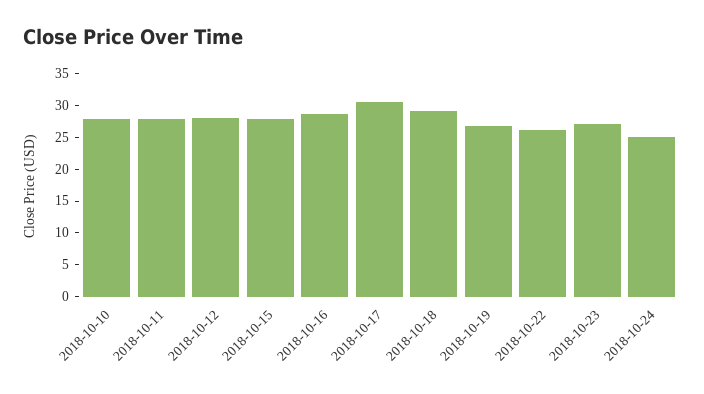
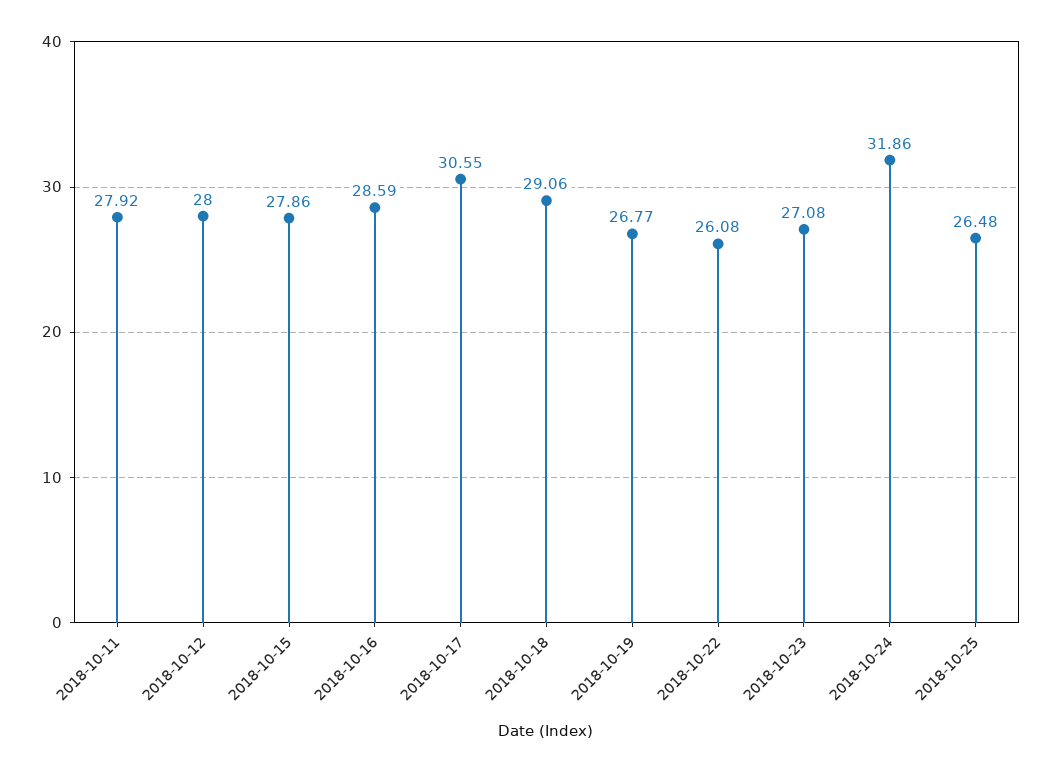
2018-10-10: 27.5 -> none
2018-10-24: 25 -> 31.86
2018-10-25: none -> 26.48

